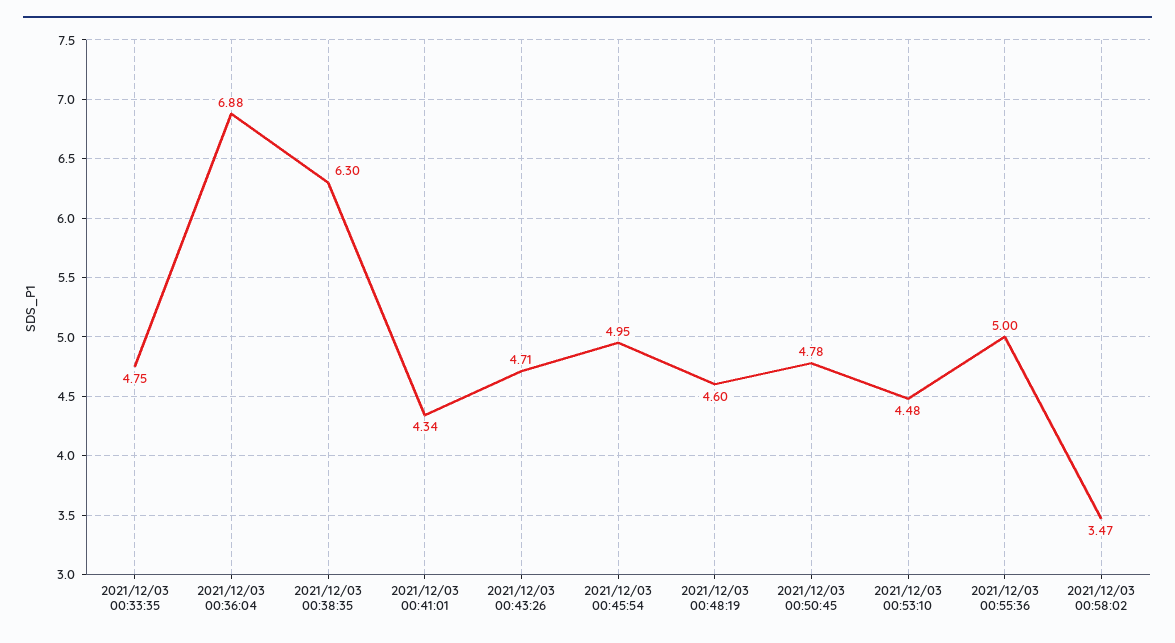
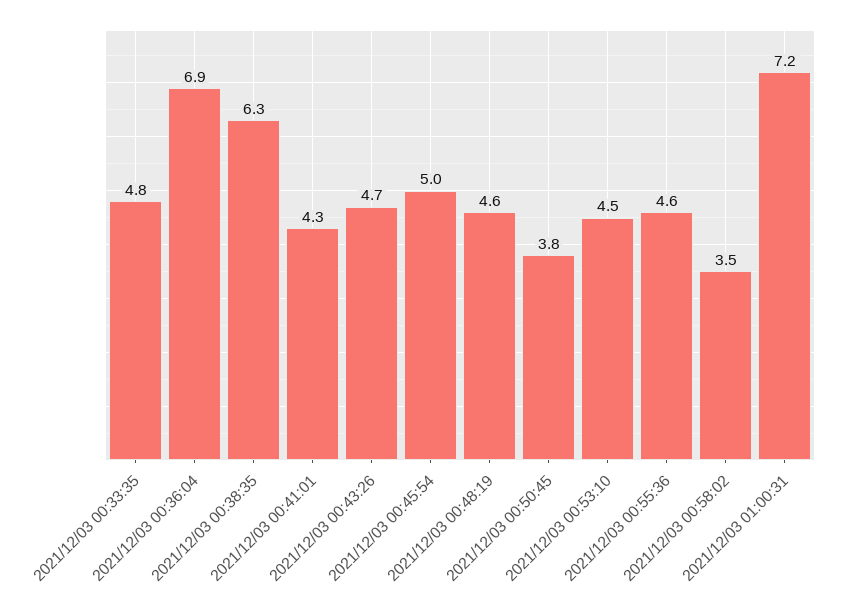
2021/12/03 00:50:45: 4.78 -> 3.8
2021/12/03 00:55:36: 5 -> 4.6
2021/12/03 01:00:31: none -> 7.2

